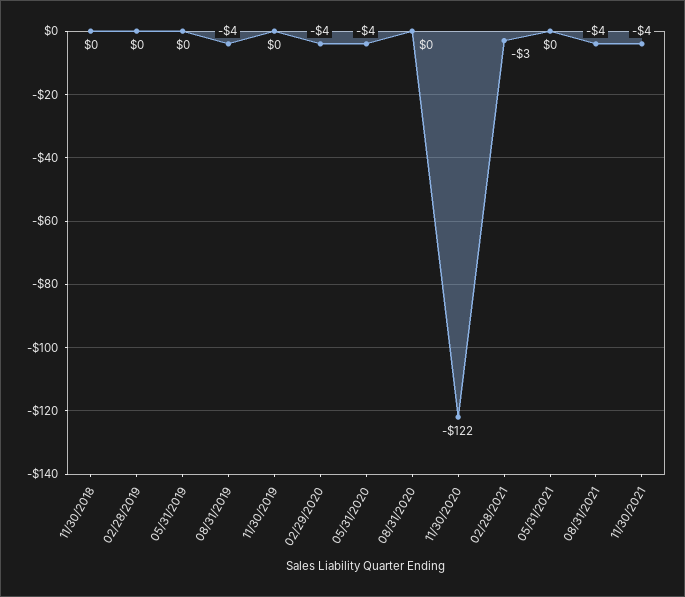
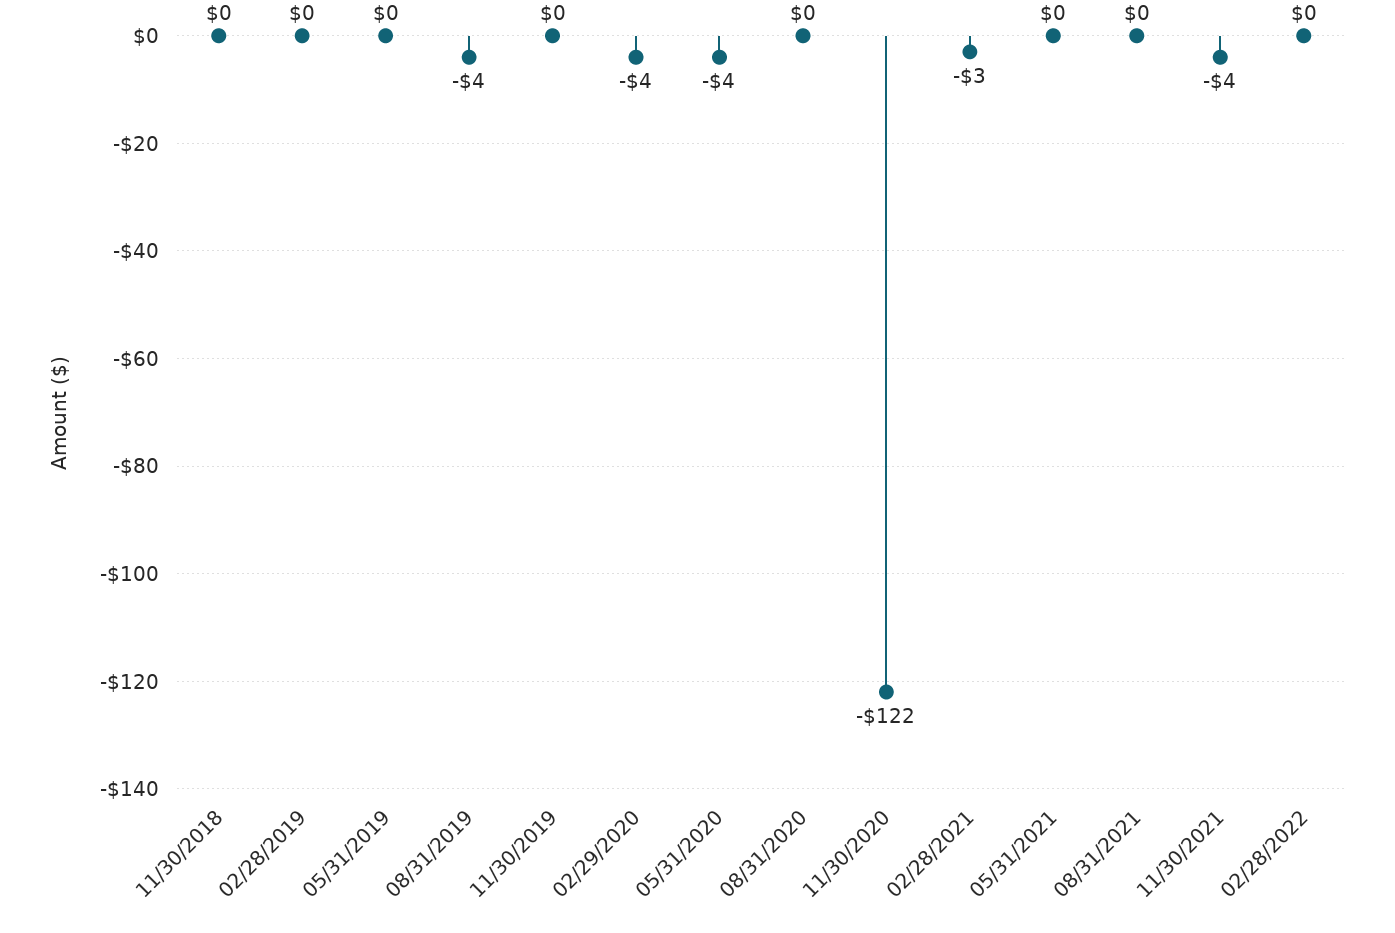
08/31/2021: -4 -> 0
02/28/2022: none -> 0

